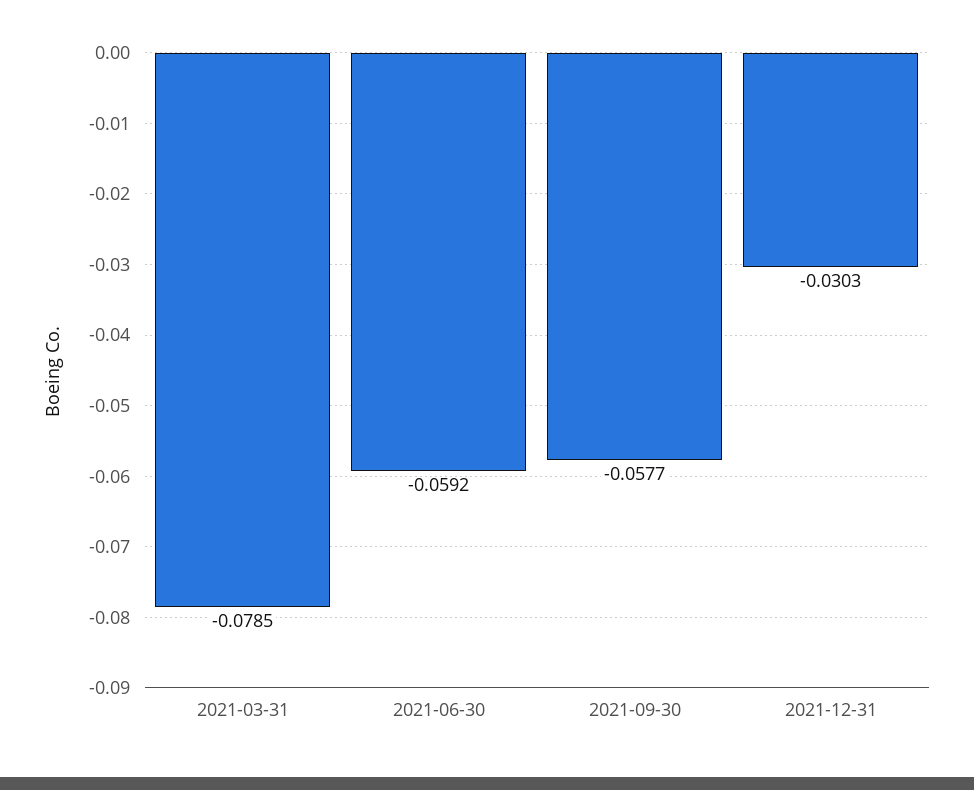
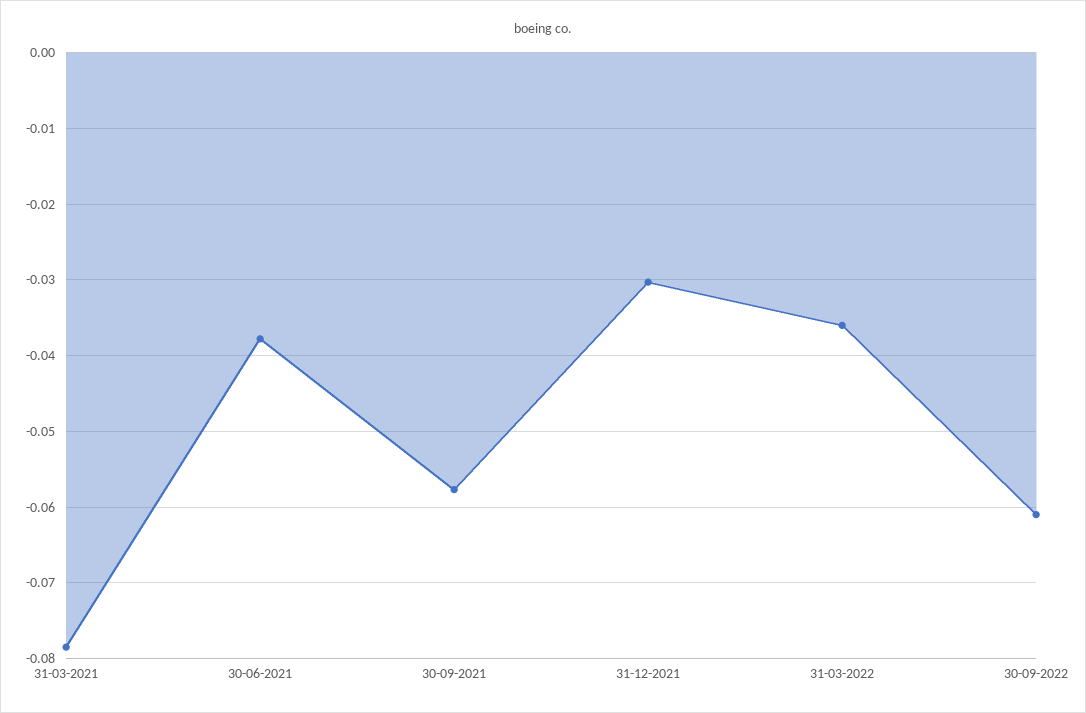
2021-06-30: -0.0592 -> -0.038
31-03-2022: none -> -0.036
30-09-2022: none -> -0.061

